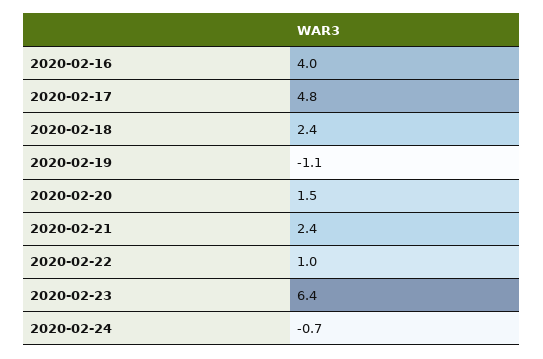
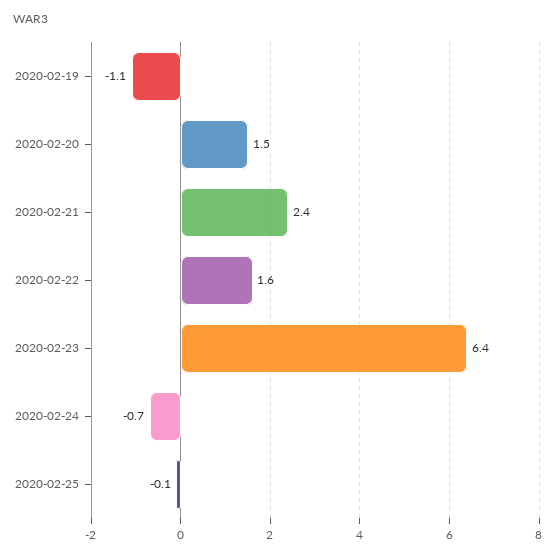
2020-02-16: 4 -> none
2020-02-17: 4.8 -> none
2020-02-18: 2.4 -> none
2020-02-22: 1 -> 1.6
2020-02-25: none -> -0.1

